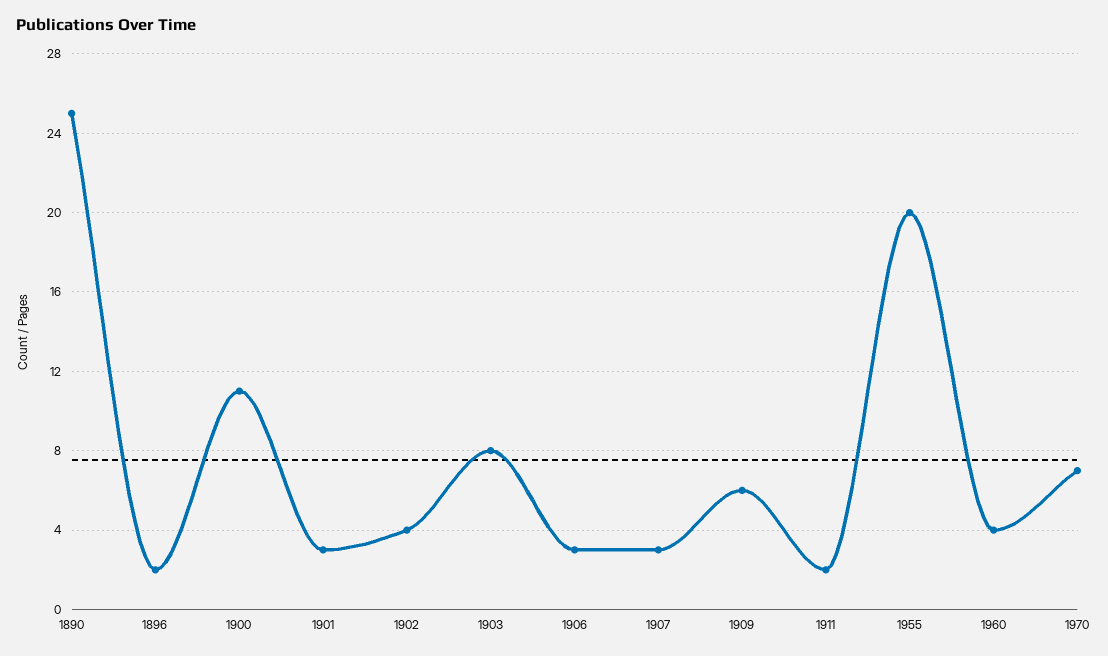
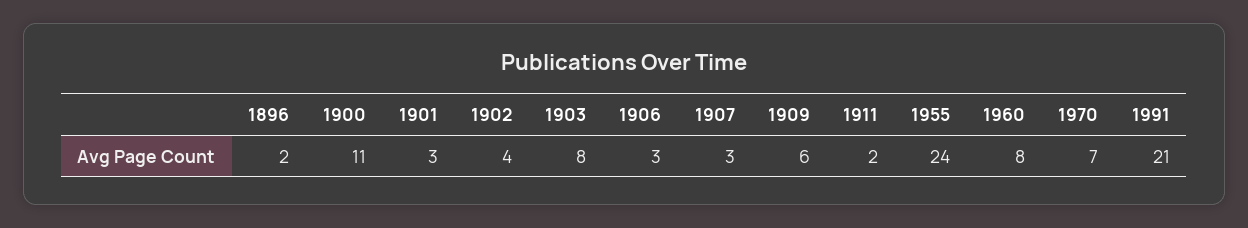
1890: 25 -> none
1955: 20 -> 24
1960: 4 -> 8
1991: none -> 21

